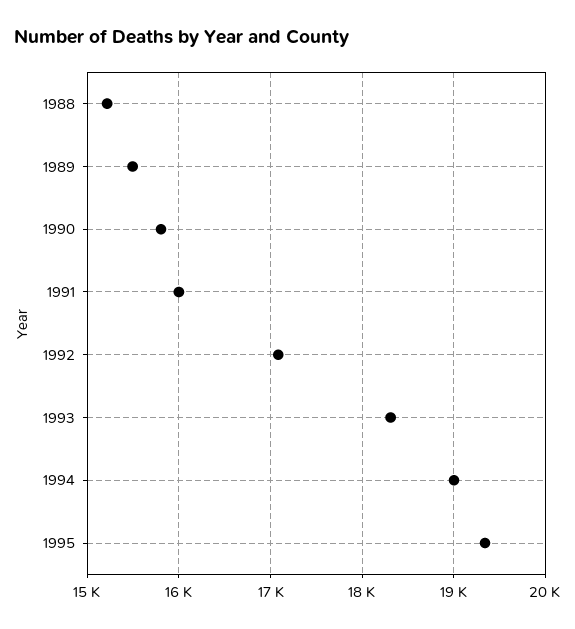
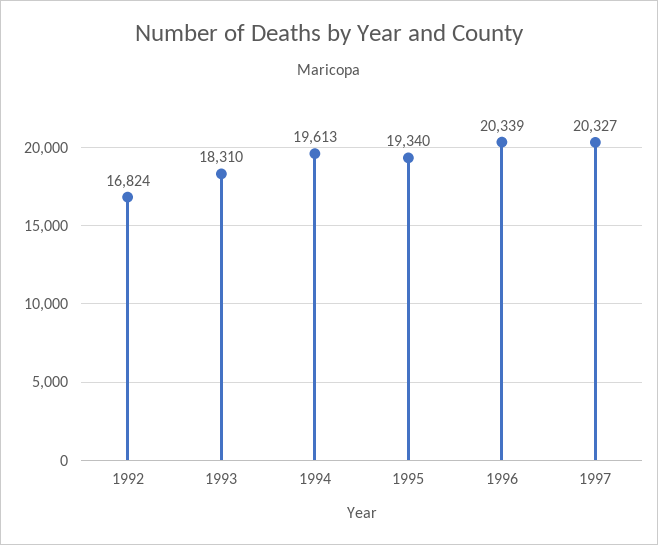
1988: 15200 -> none
1989: 15500 -> none
1990: 15800 -> none
1991: 16000 -> none
1992: 17100 -> 16824
1994: 19000 -> 19613
1996: none -> 20339
1997: none -> 20327

